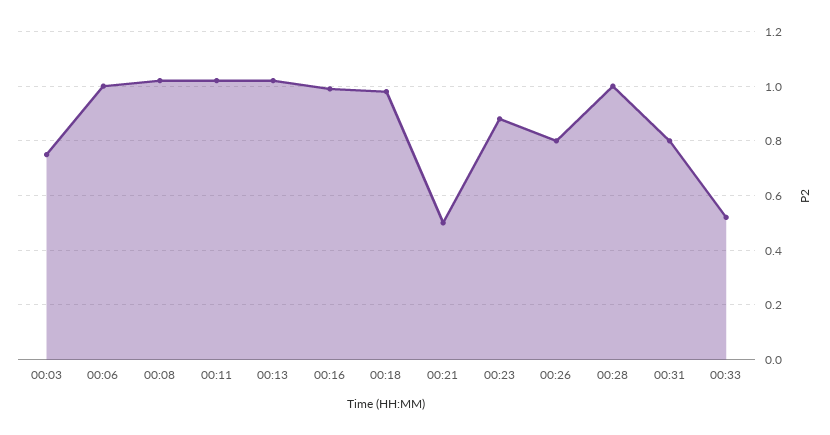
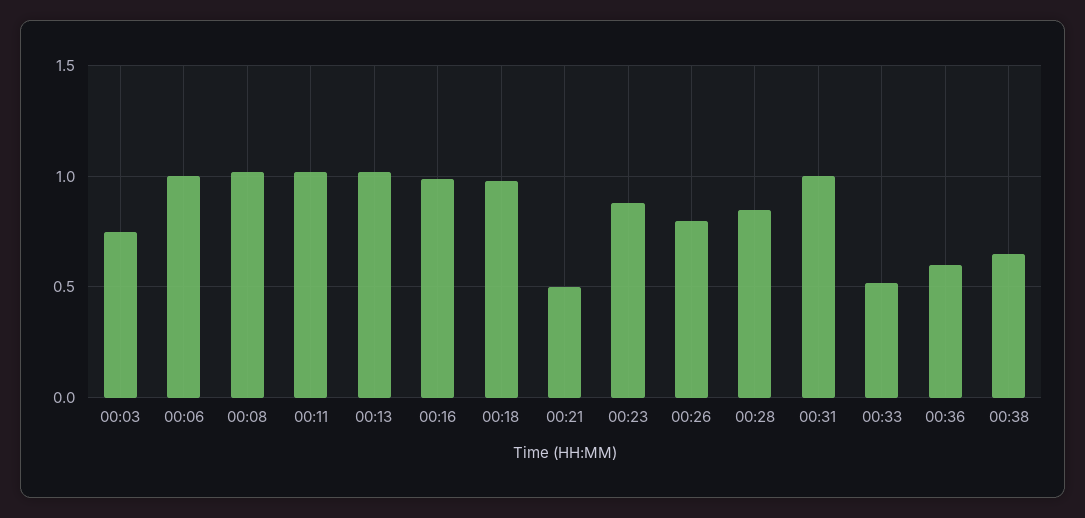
00:28: 1 -> 0.85
00:31: 0.8 -> 1
00:36: none -> 0.6
00:38: none -> 0.65

